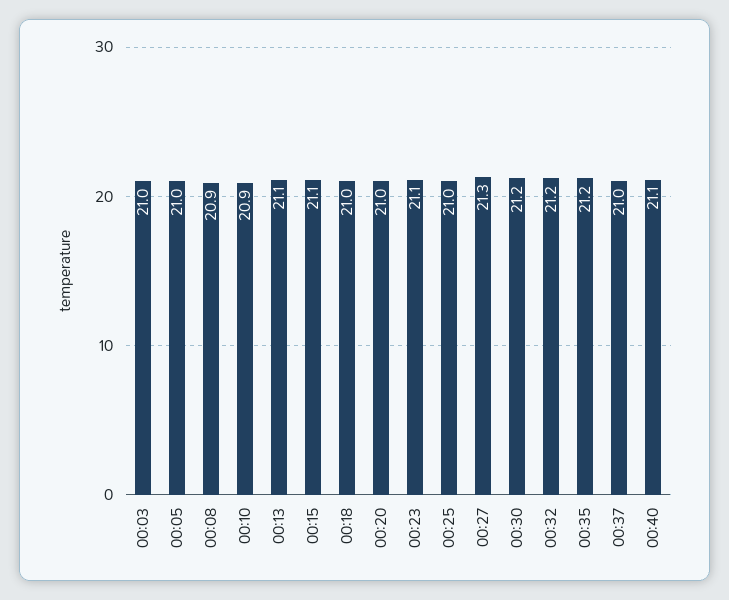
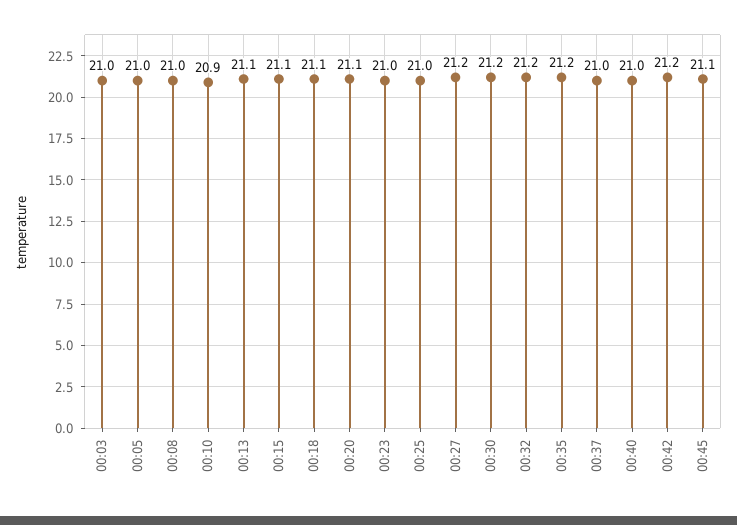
00:08: 20.9 -> 21
00:18: 21 -> 21.1
00:20: 21 -> 21.1
00:23: 21.1 -> 21
00:27: 21.3 -> 21.2
00:40: 21.1 -> 21
00:42: none -> 21.2
00:45: none -> 21.1

